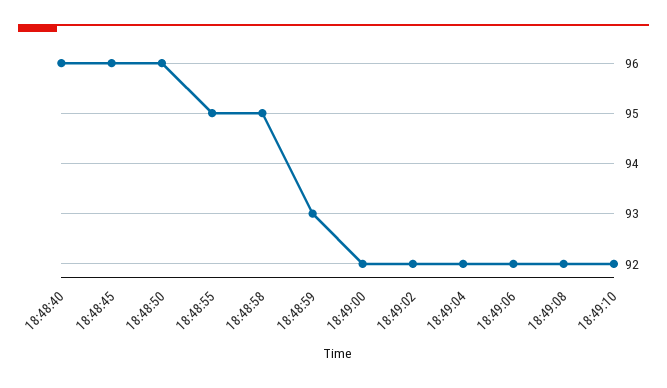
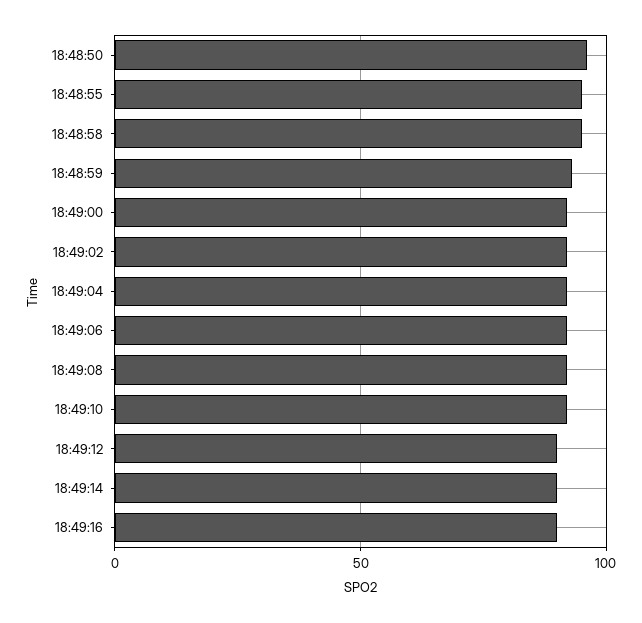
18:48:40: 96 -> none
18:48:45: 96 -> none
18:49:12: none -> 90
18:49:14: none -> 90
18:49:16: none -> 90

